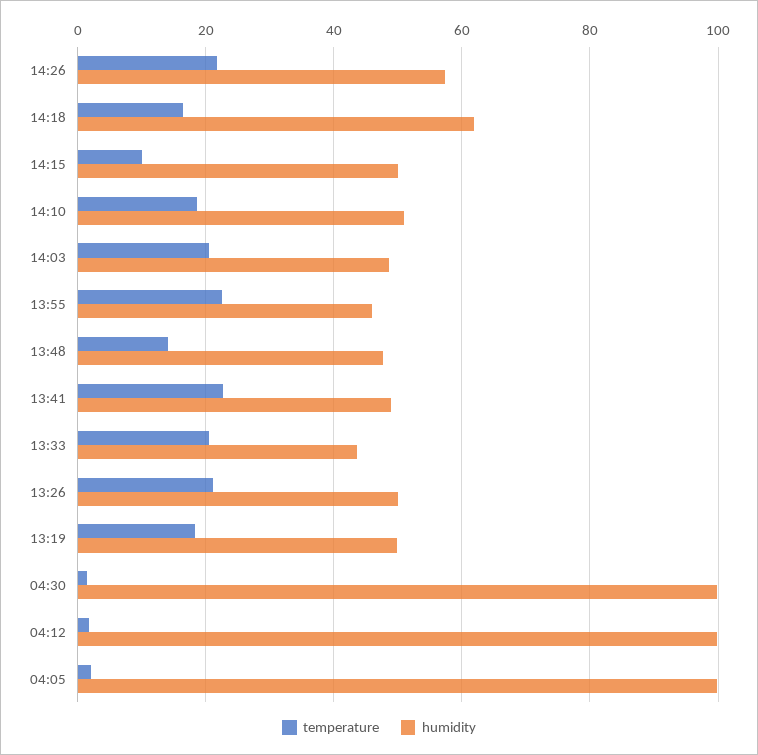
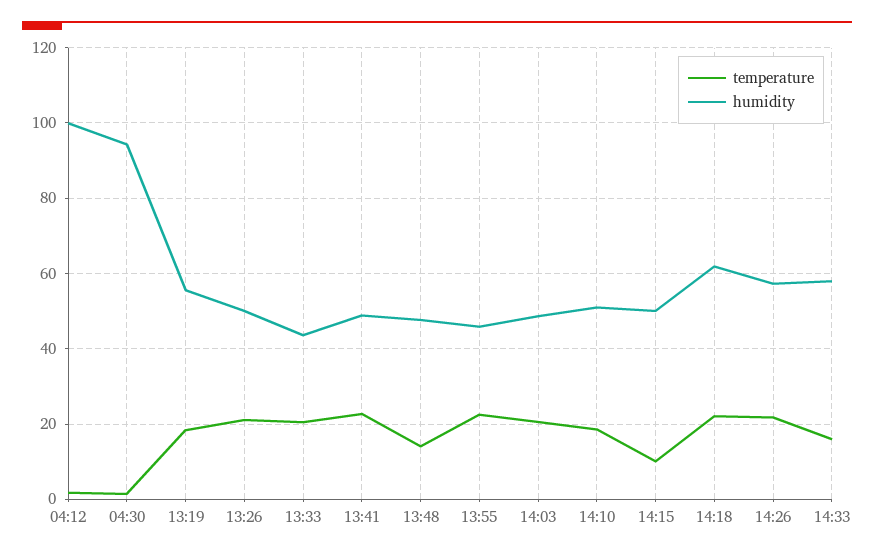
temperature, 14:18: 16 -> 22
humidity, 13:19: 50 -> 56
humidity, 04:30: 100 -> 94
temperature, 04:05: 2 -> none
humidity, 04:05: 100 -> none
temperature, 14:33: none -> 16
humidity, 14:33: none -> 58

